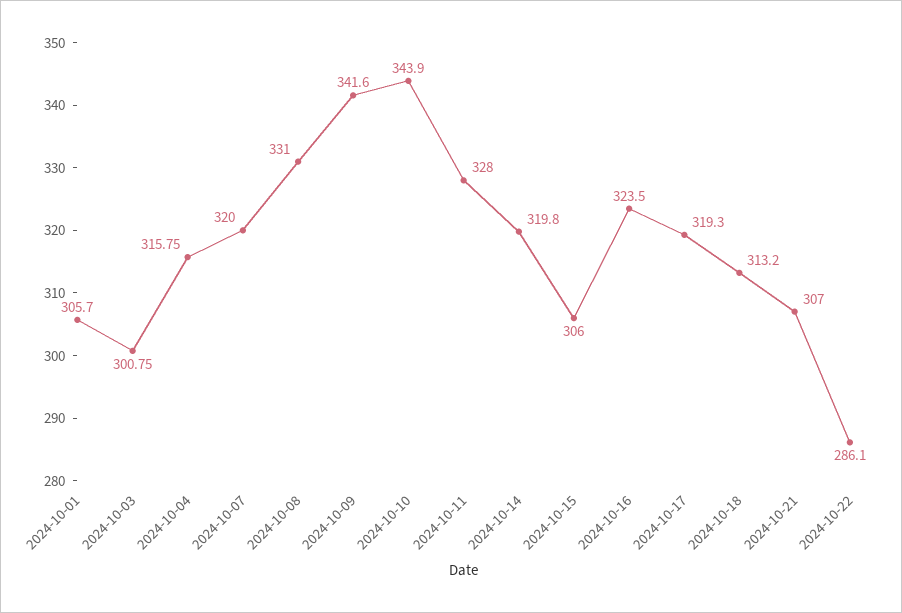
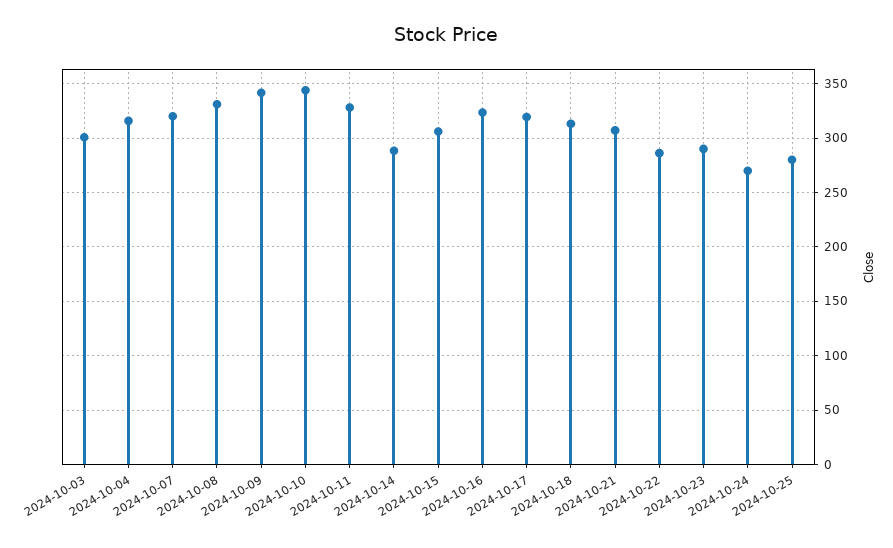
2024-10-01: 305.7 -> none
2024-10-14: 319.8 -> 290
2024-10-23: none -> 290
2024-10-24: none -> 270
2024-10-25: none -> 280

